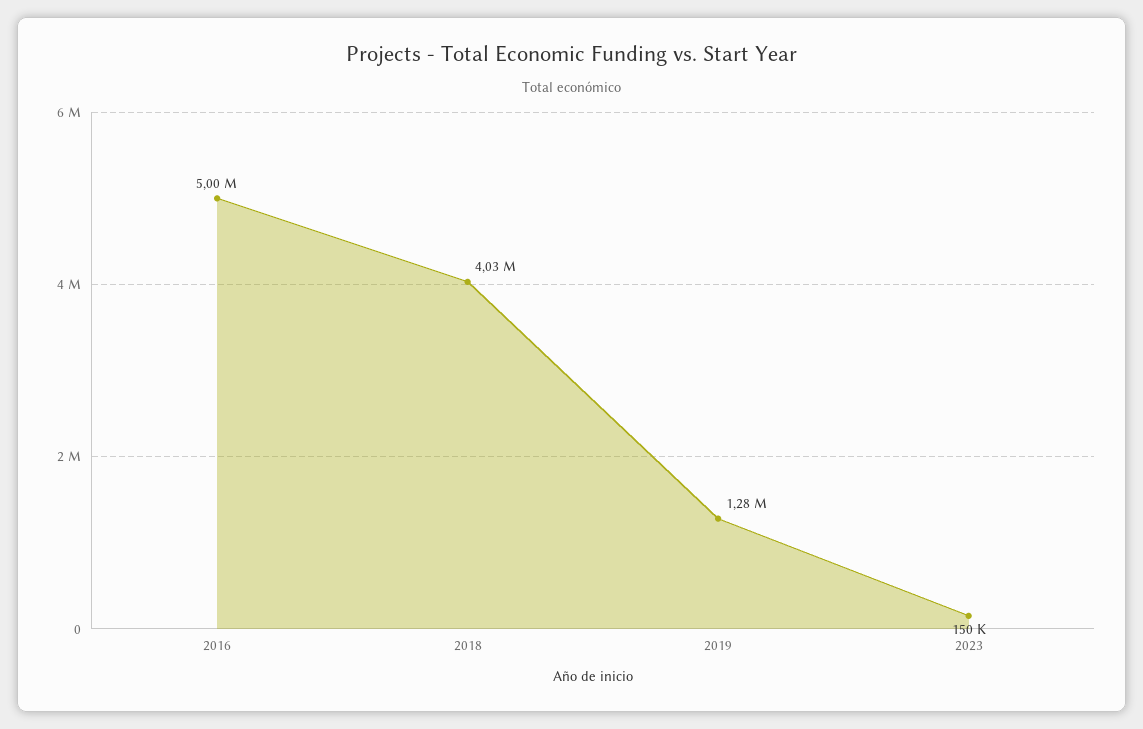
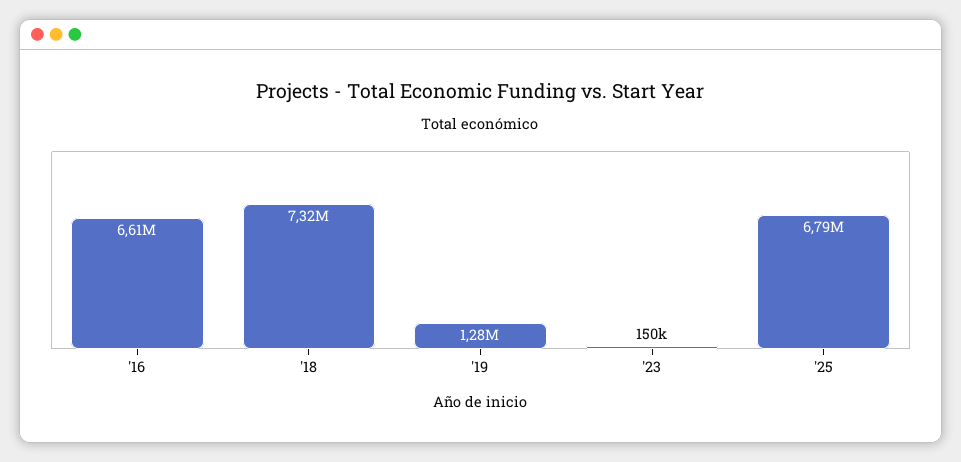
2016: 5000000 -> 6610000
2018: 4030000 -> 7320000
'25: none -> 6790000

